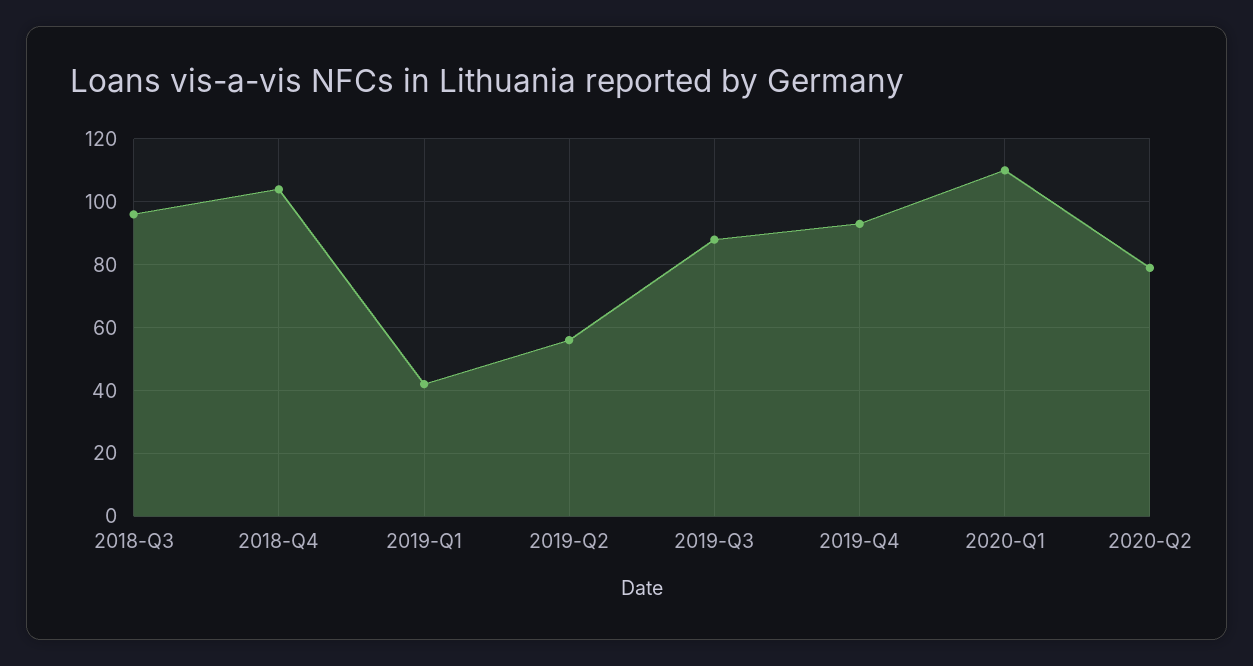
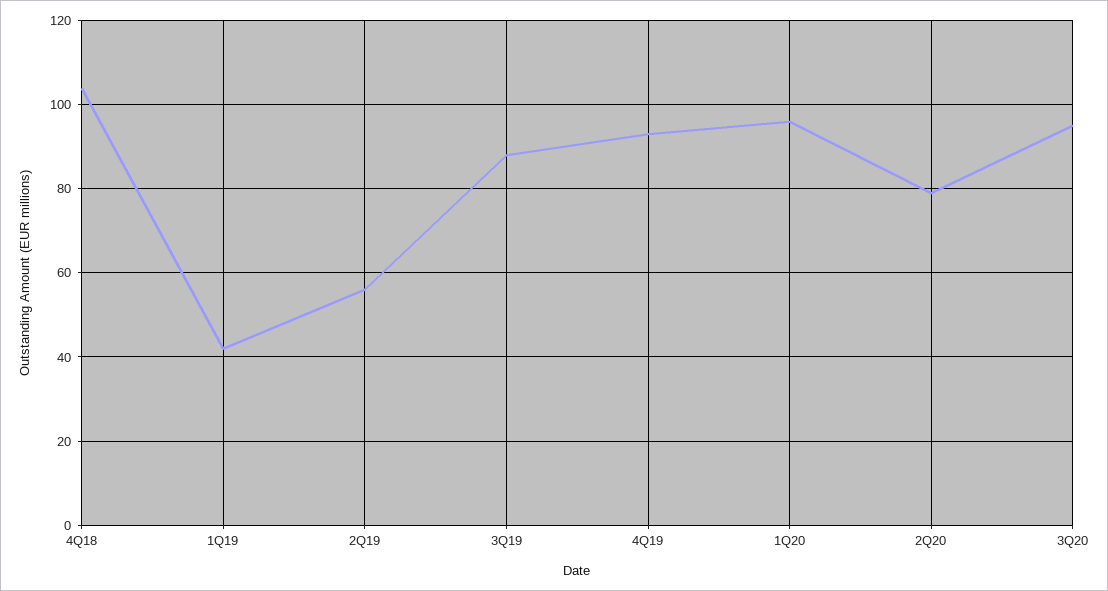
2018-Q3: 95 -> none
2020-Q1: 110 -> 95
3Q20: none -> 95

